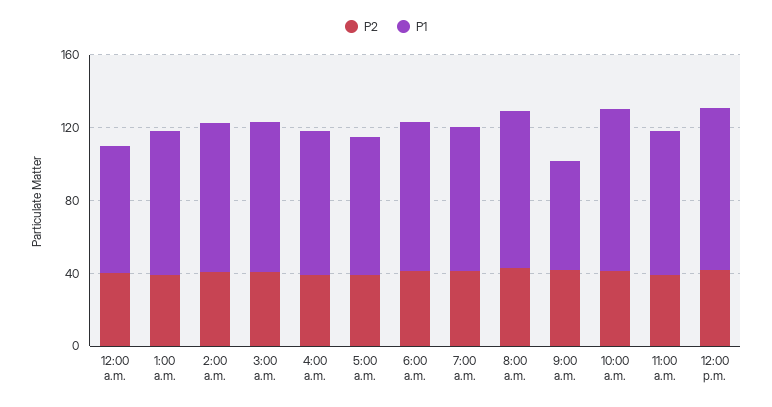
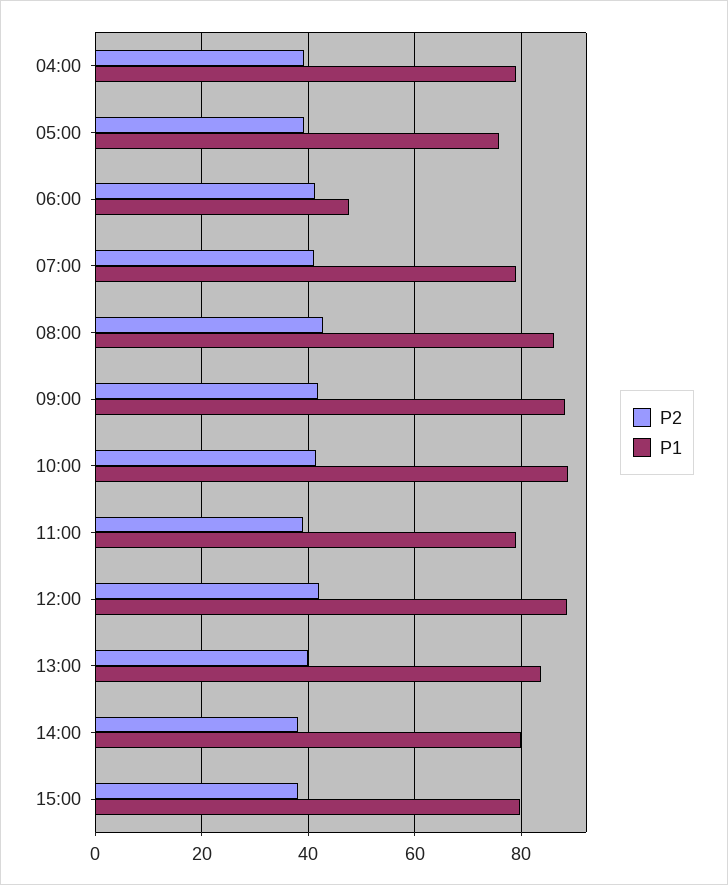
P2, 12:00 a.m.: 40 -> none
P1, 12:00 a.m.: 70 -> none
P2, 1:00 a.m.: 40 -> none
P1, 1:00 a.m.: 80 -> none
P2, 2:00 a.m.: 40 -> none
P1, 2:00 a.m.: 80 -> none
P2, 3:00 a.m.: 40 -> none
P1, 3:00 a.m.: 80 -> none
P1, 6:00 a.m.: 80 -> 48
P1, 9:00 a.m.: 60 -> 88
P2, 13:00: none -> 40
P1, 13:00: none -> 84
P2, 14:00: none -> 38
P1, 14:00: none -> 80
P2, 15:00: none -> 38
P1, 15:00: none -> 80

